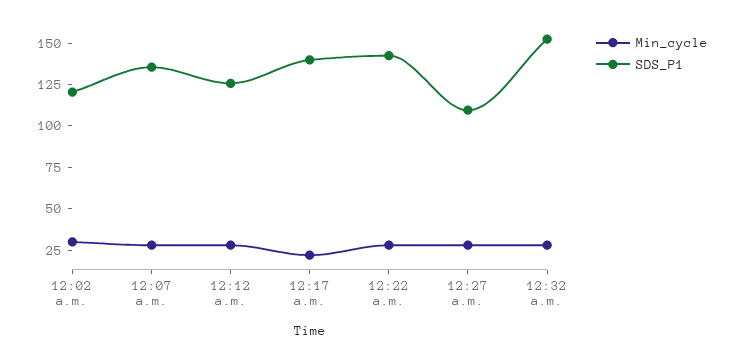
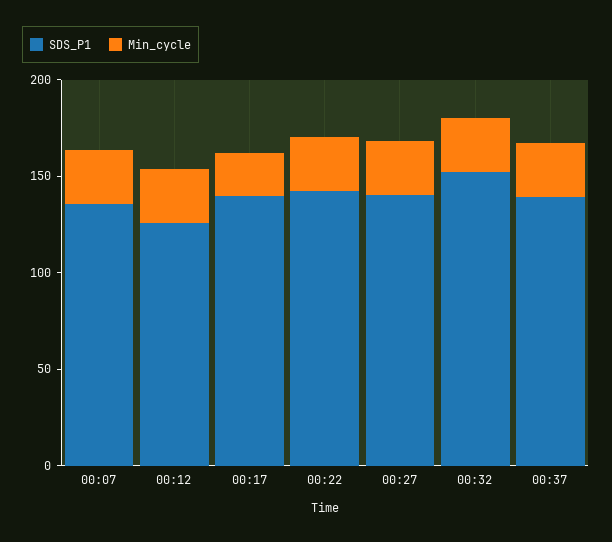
Min_cycle, 12:02 a.m.: 30 -> none
SDS_P1, 12:02 a.m.: 120 -> none
SDS_P1, 12:27 a.m.: 110 -> 140
SDS_P1, 00:37: none -> 140
Min_cycle, 00:37: none -> 30

